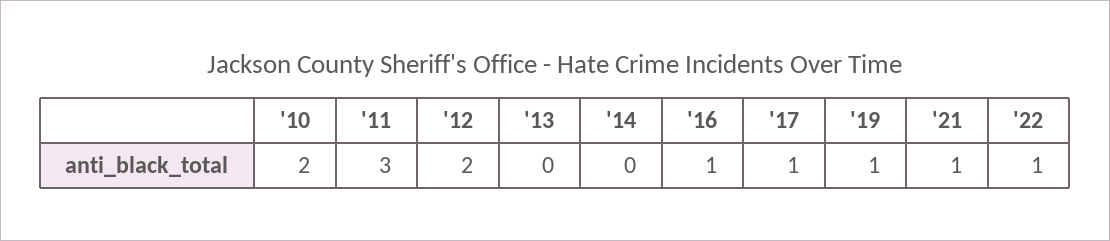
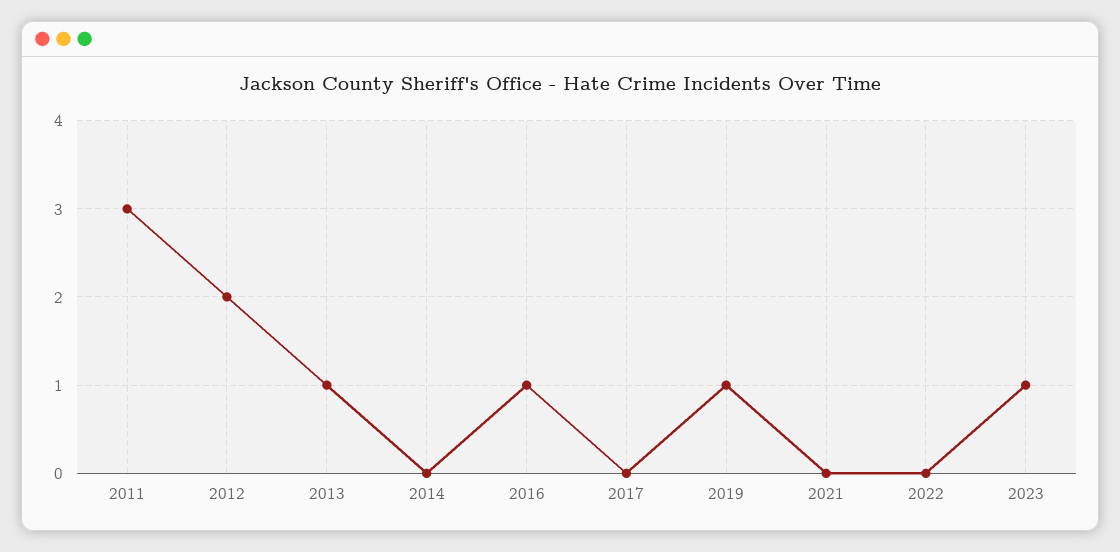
'10: 2 -> none
'13: 0 -> 1
'17: 1 -> 0
'21: 1 -> 0
'22: 1 -> 0
2023: none -> 1

